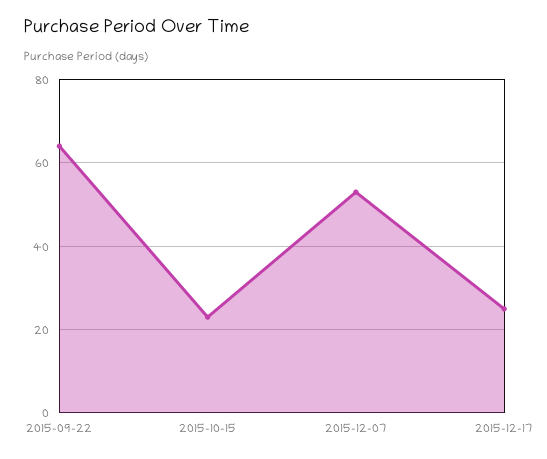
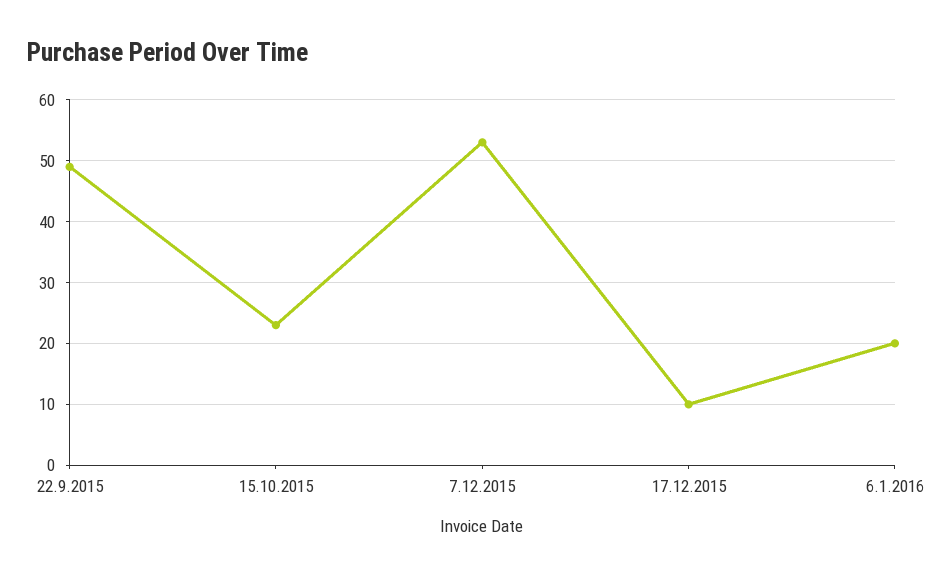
2015-09-22: 65 -> 49
2015-12-17: 25 -> 10
6.1.2016: none -> 20

